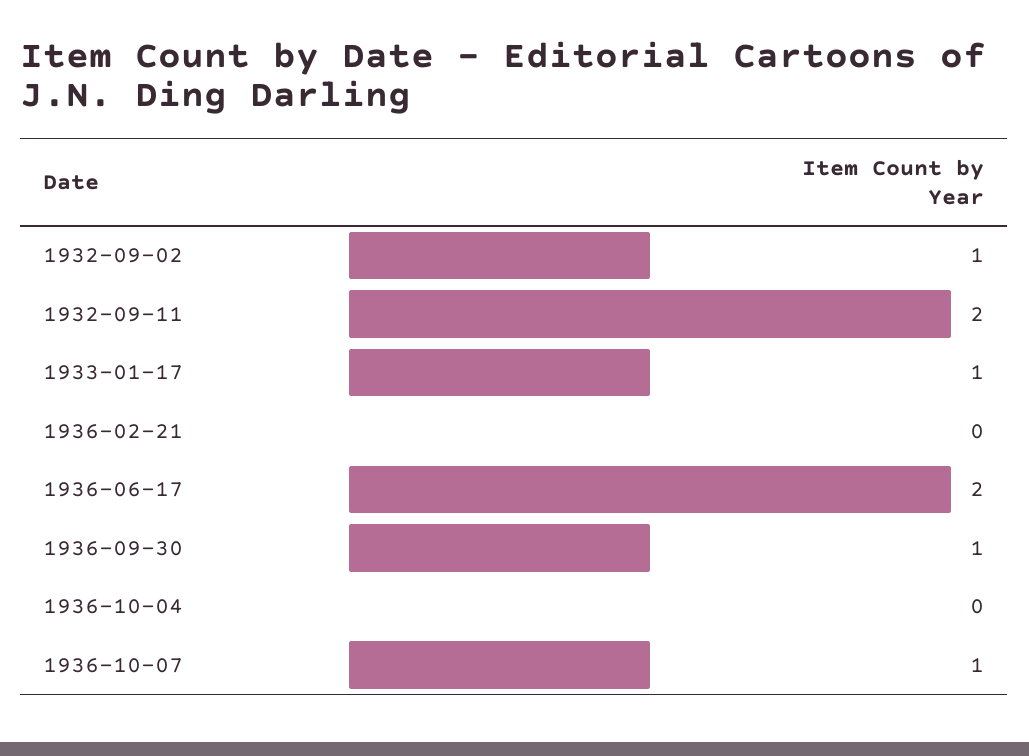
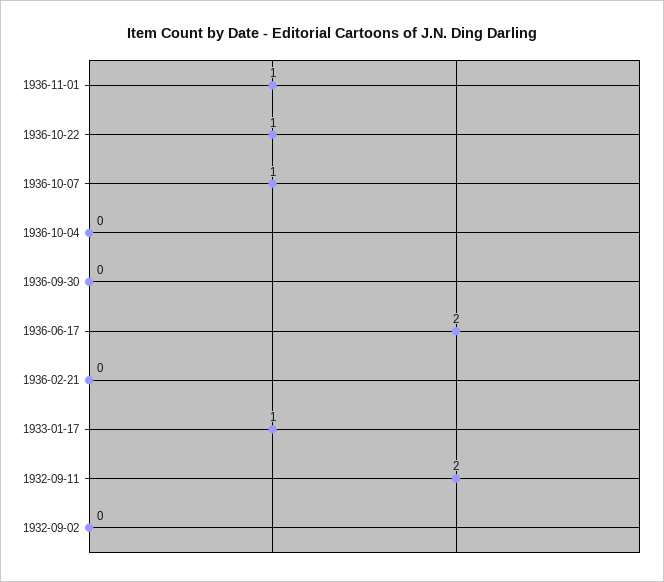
1932-09-02: 1 -> 0
1936-09-30: 1 -> 0
1936-11-01: none -> 1
1936-10-22: none -> 1

